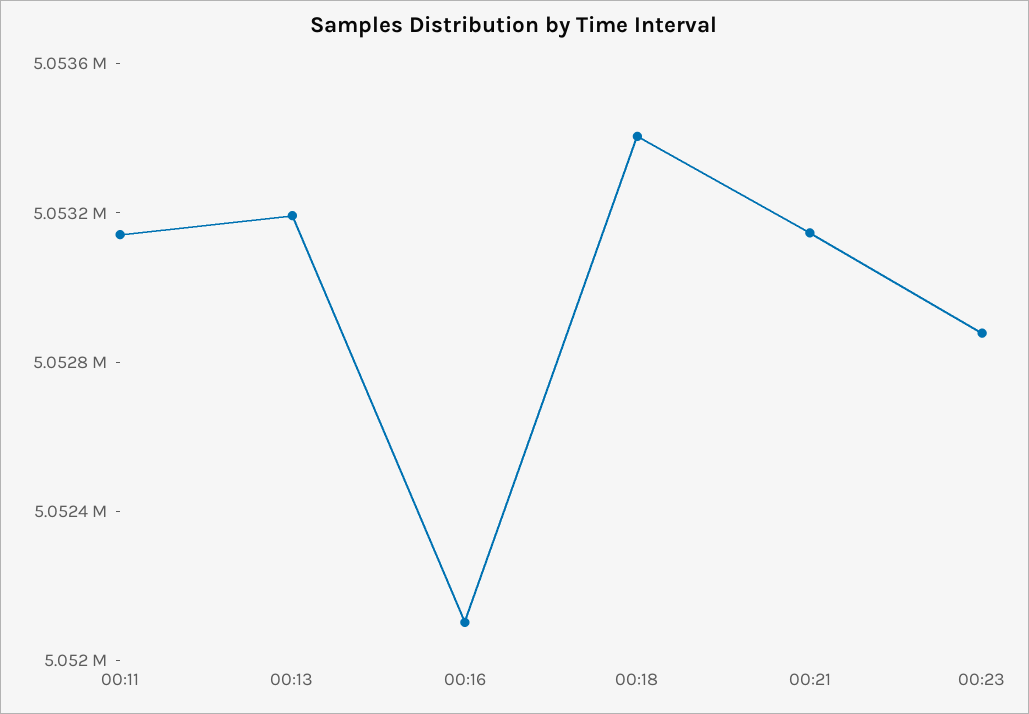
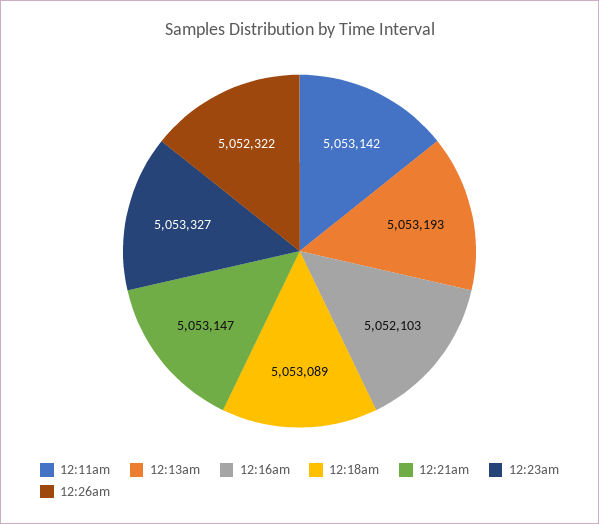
00:18: 5053400 -> 5053089
00:23: 5052900 -> 5053327
12:26am: none -> 5052322

